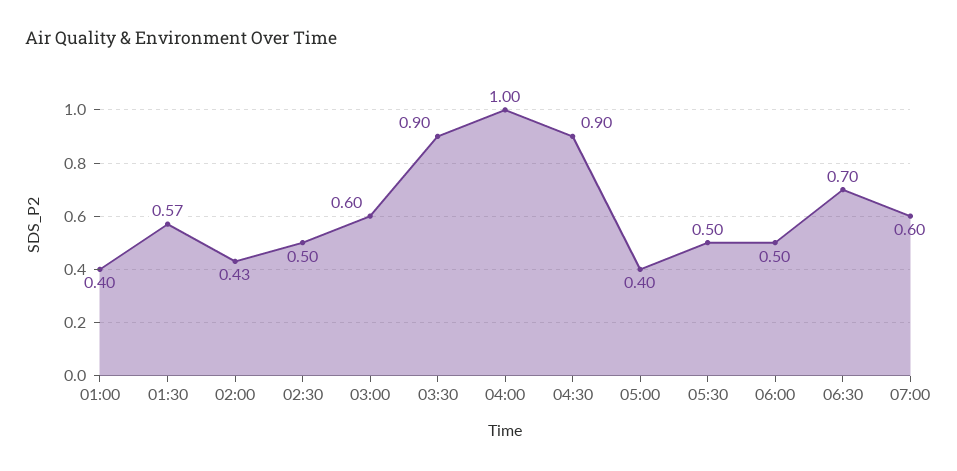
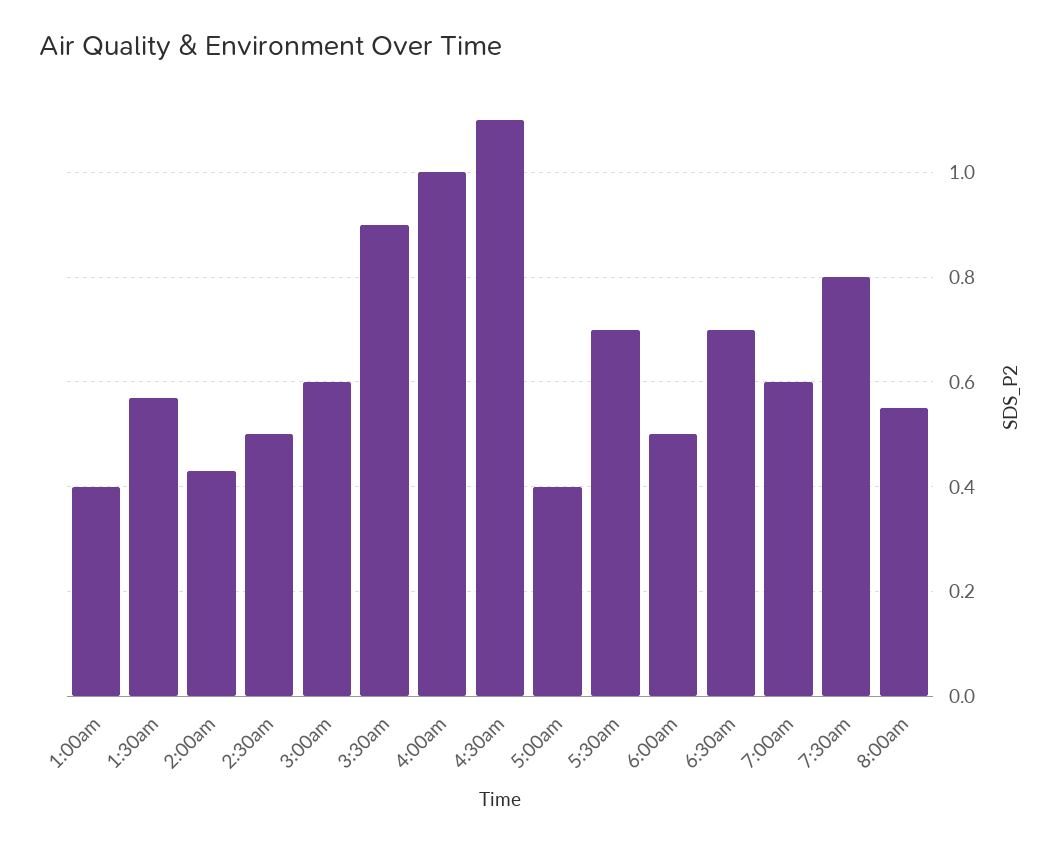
04:30: 0.9 -> 1.1
05:30: 0.5 -> 0.7
7:30am: none -> 0.8
8:00am: none -> 0.55

